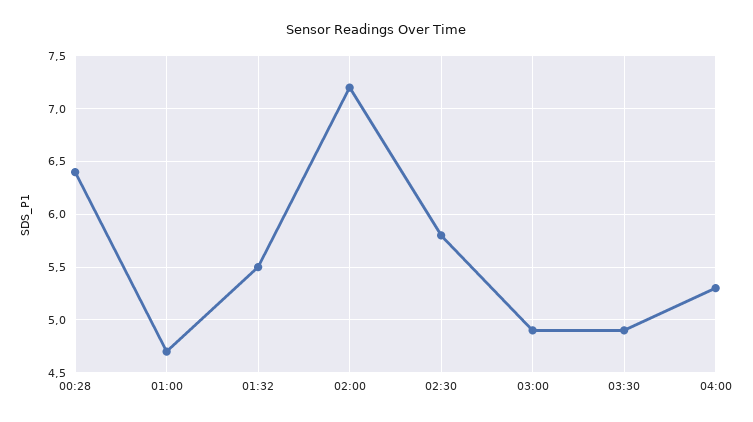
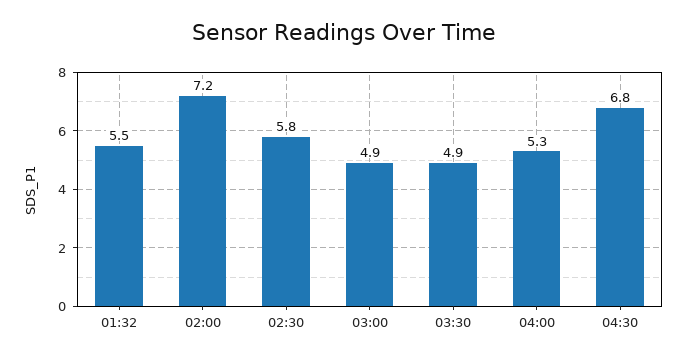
00:28: 6.4 -> none
01:00: 4.7 -> none
04:30: none -> 6.8

